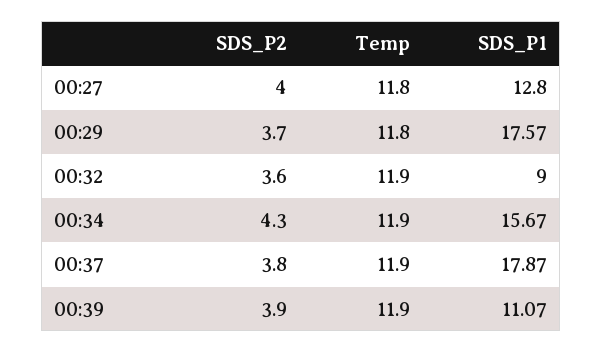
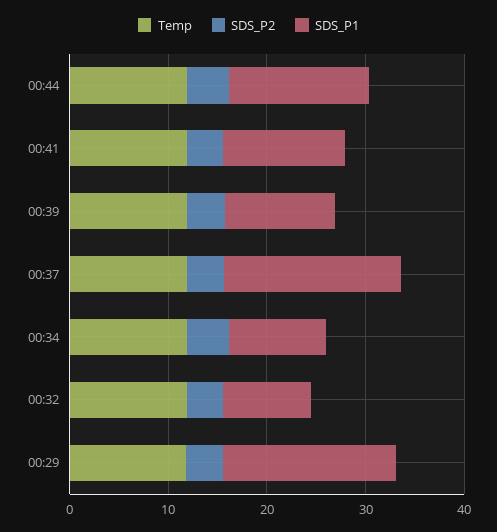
SDS_P2, 00:27: 4 -> none
Temp, 00:27: 11.8 -> none
SDS_P1, 00:27: 12.8 -> none
SDS_P1, 00:34: 15.67 -> 10
Temp, 00:44: none -> 12
SDS_P2, 00:44: none -> 4
SDS_P1, 00:44: none -> 14
Temp, 00:41: none -> 12
SDS_P2, 00:41: none -> 4
SDS_P1, 00:41: none -> 12

